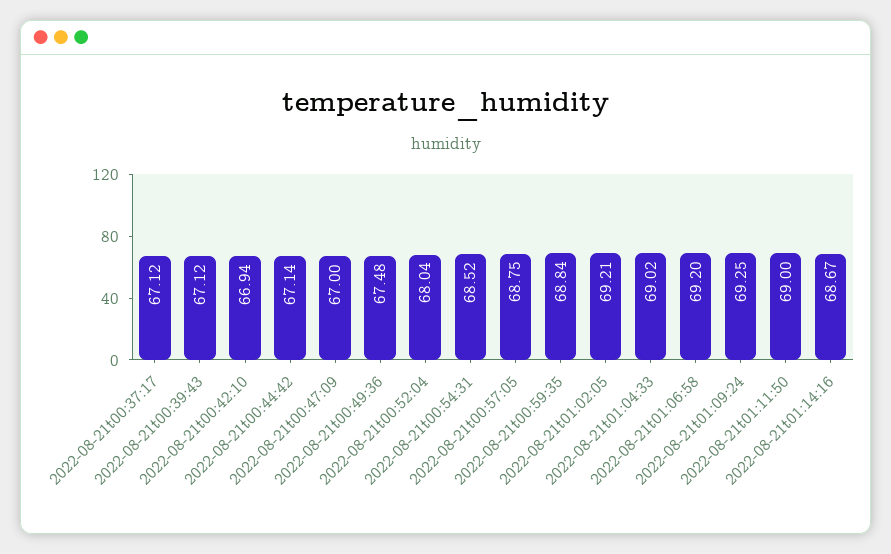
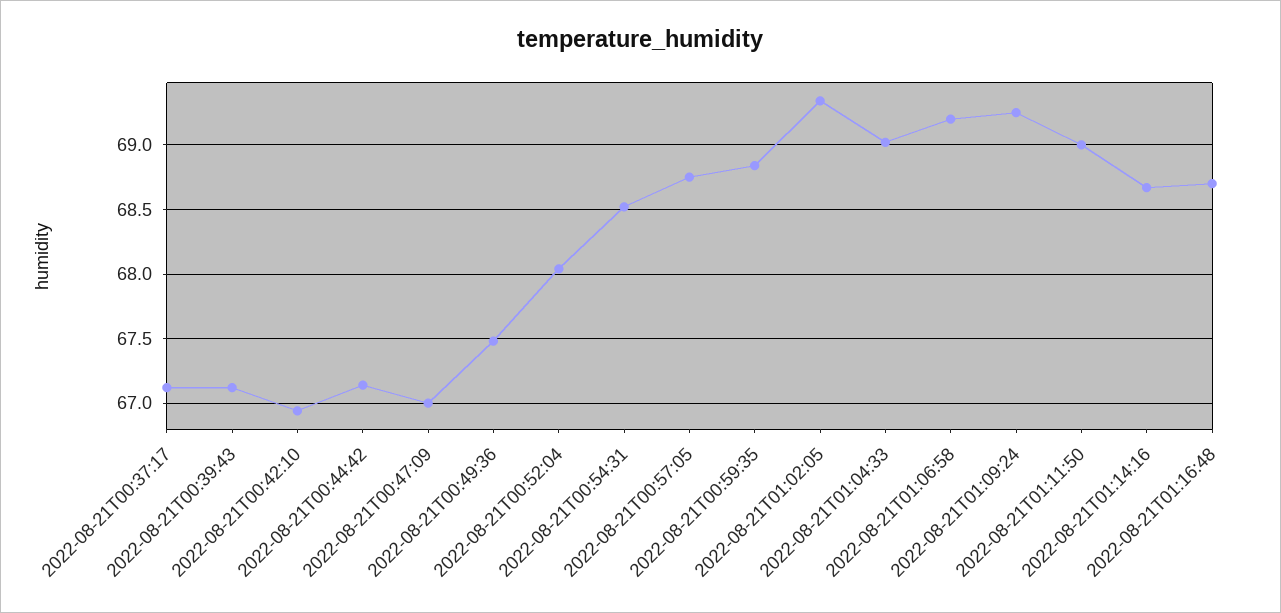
2022-08-21t01:02:05: 69.21 -> 69.35
2022-08-21T01:16:48: none -> 68.7

